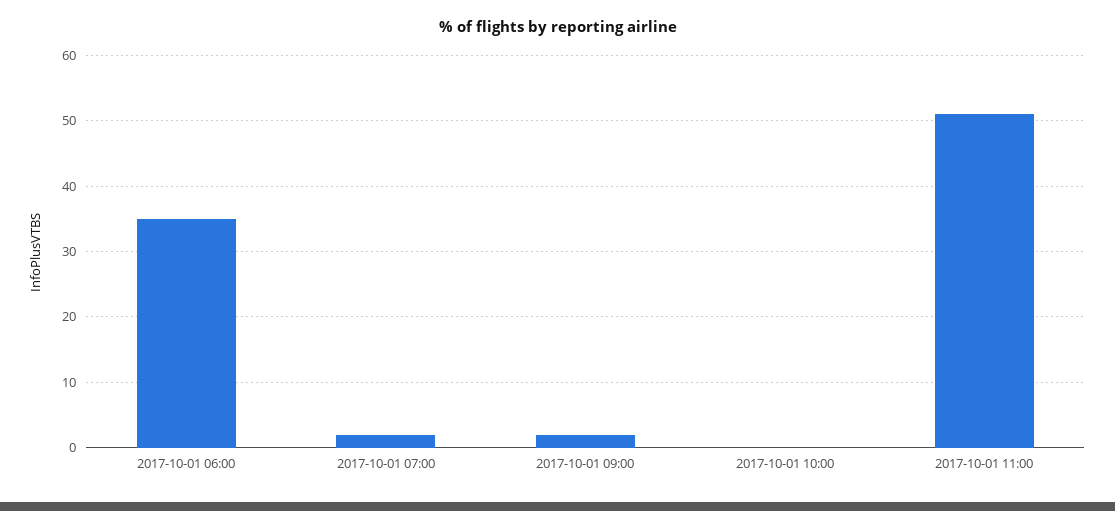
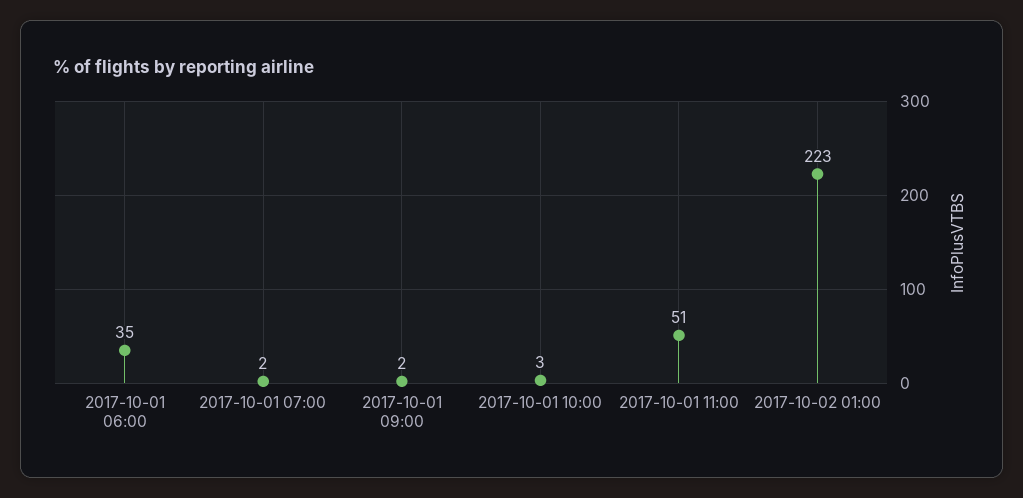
2017-10-01 10:00: 0 -> 3
2017-10-02 01:00: none -> 223

